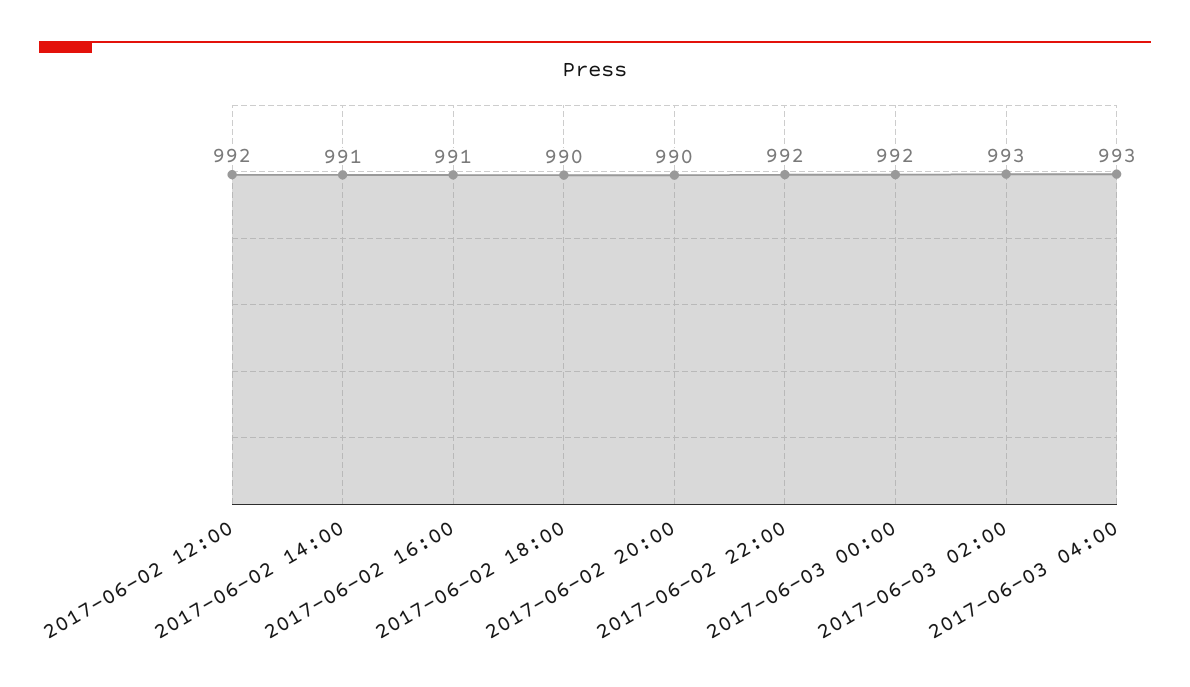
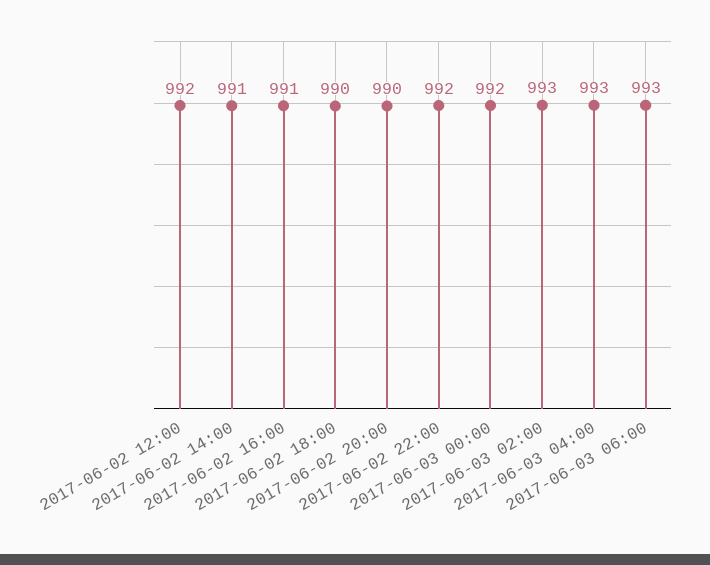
2017-06-03 06:00: none -> 993

